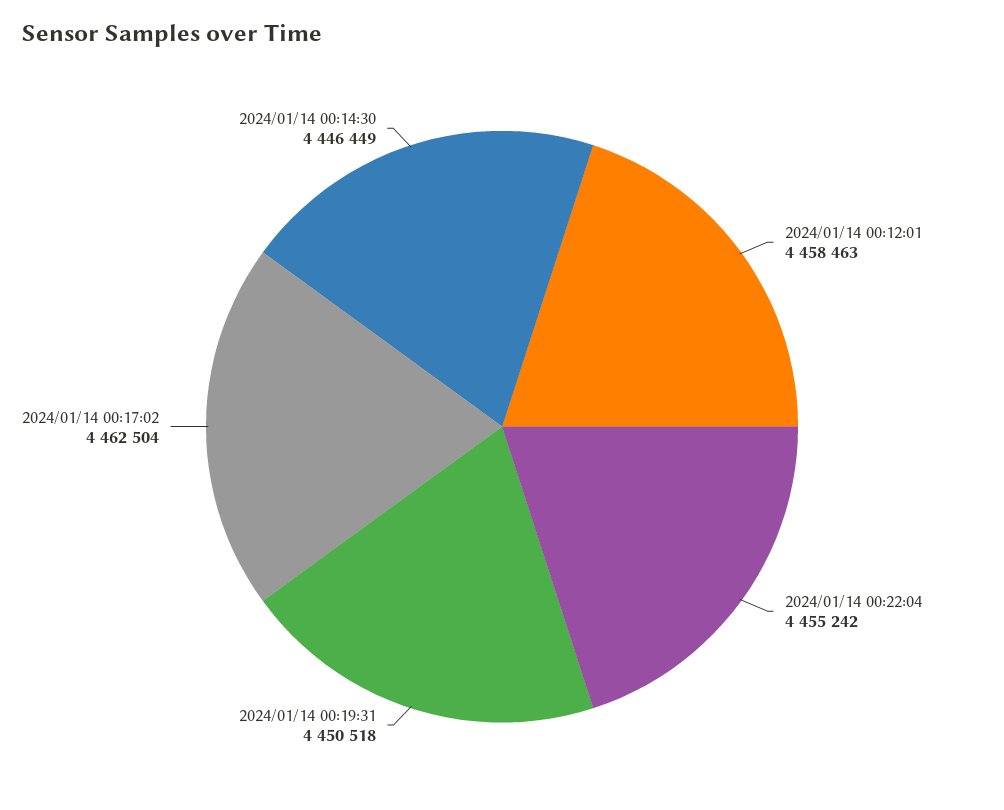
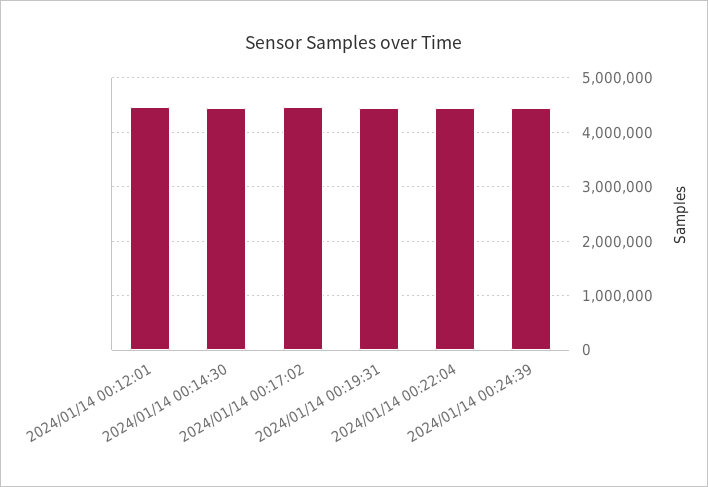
2024/01/14 00:24:39: none -> 4400000

